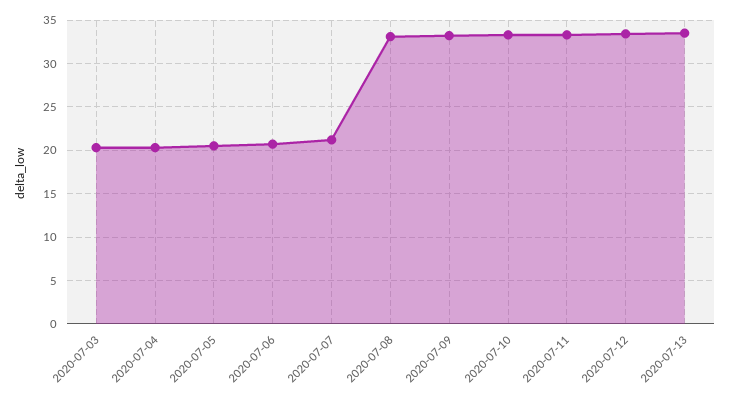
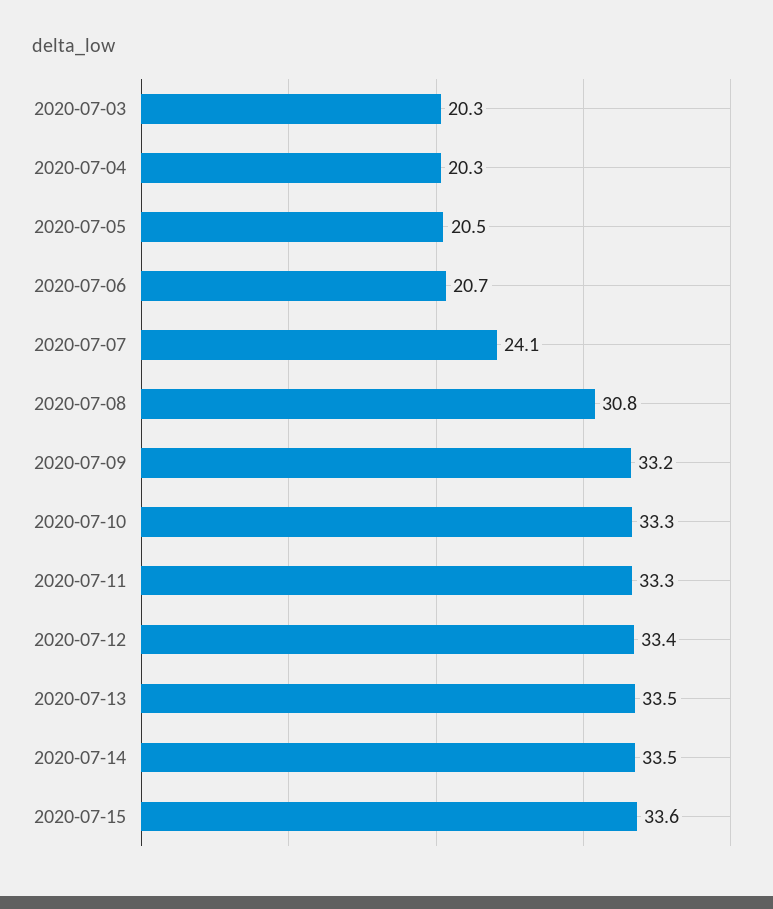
2020-07-07: 21 -> 24.1
2020-07-08: 33 -> 30.8
2020-07-14: none -> 33.5
2020-07-15: none -> 33.6

